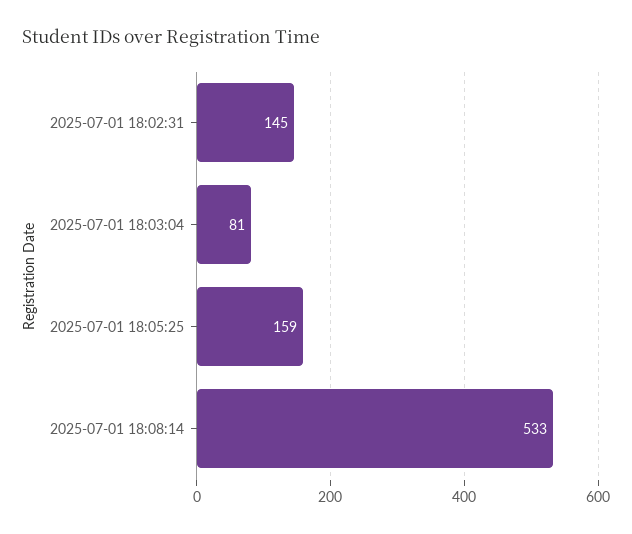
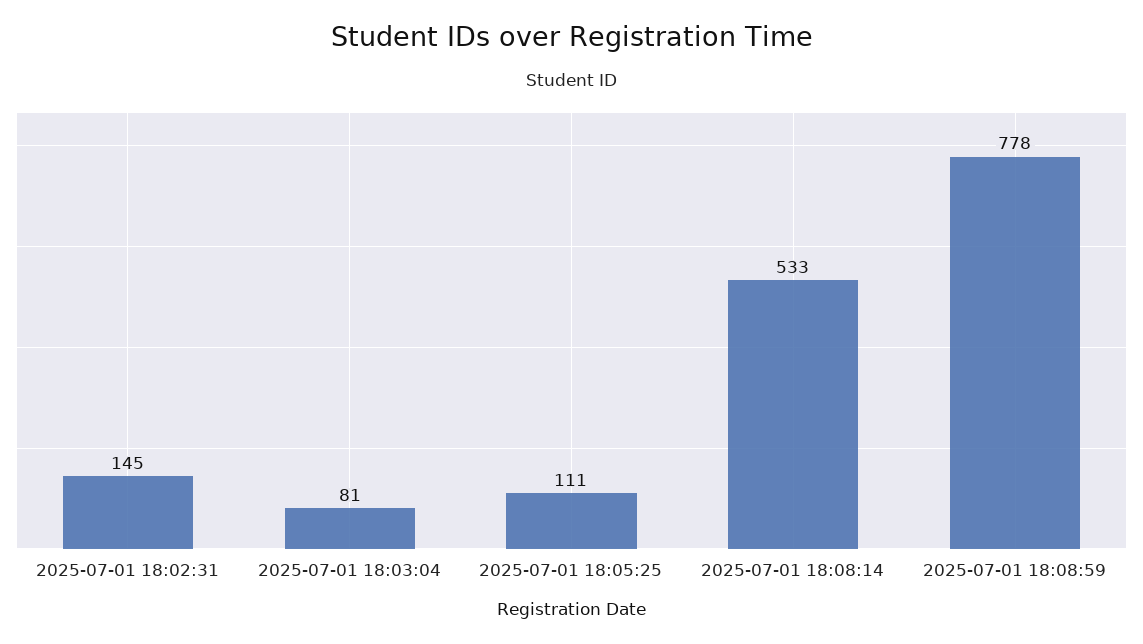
2025-07-01 18:05:25: 159 -> 111
2025-07-01 18:08:59: none -> 778

